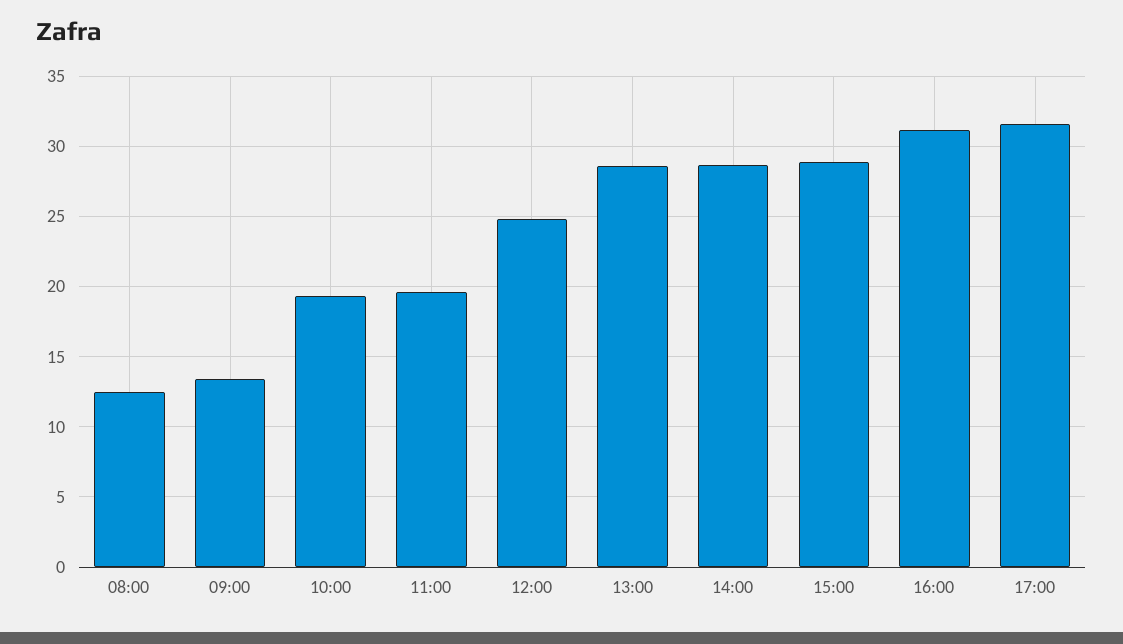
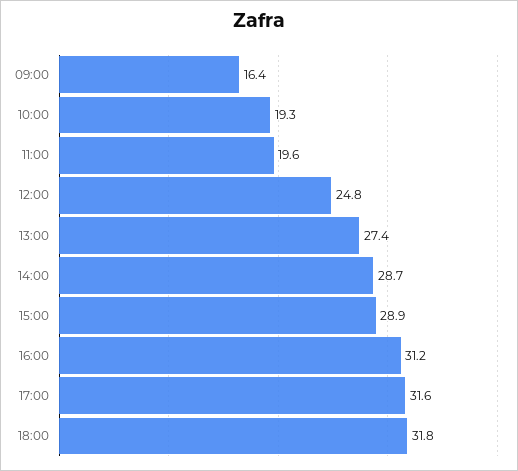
08:00: 12.5 -> none
09:00: 13.5 -> 16.4
13:00: 28.5 -> 27.4
18:00: none -> 31.8

